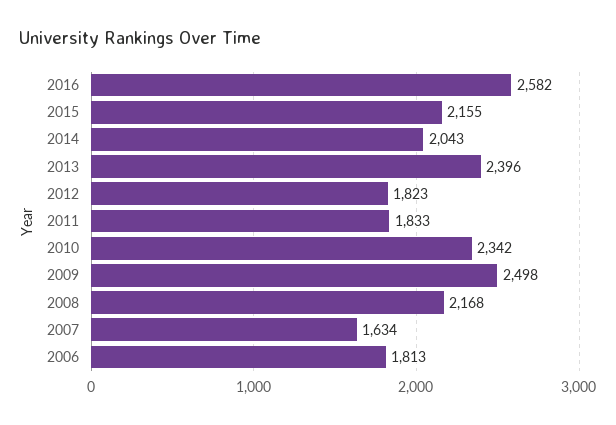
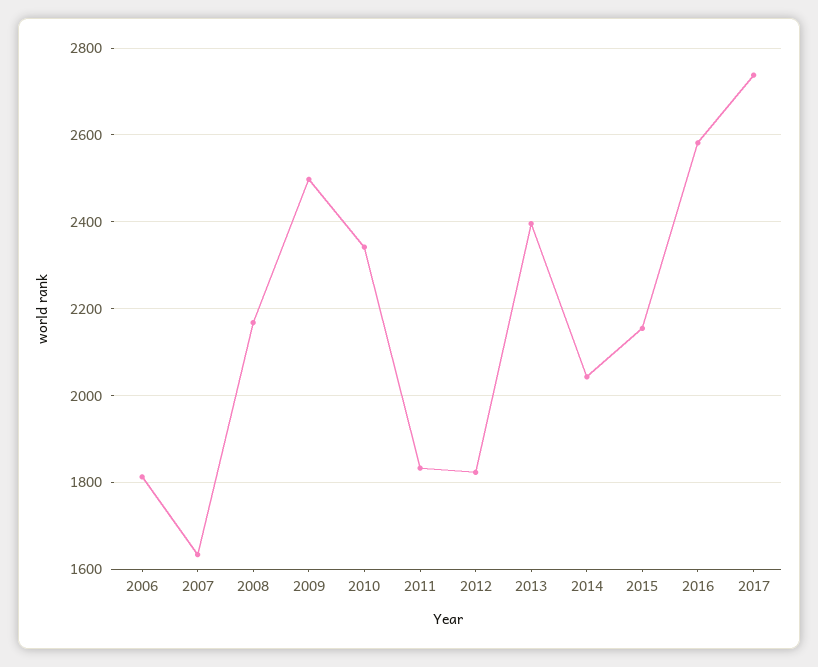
2017: none -> 2740

